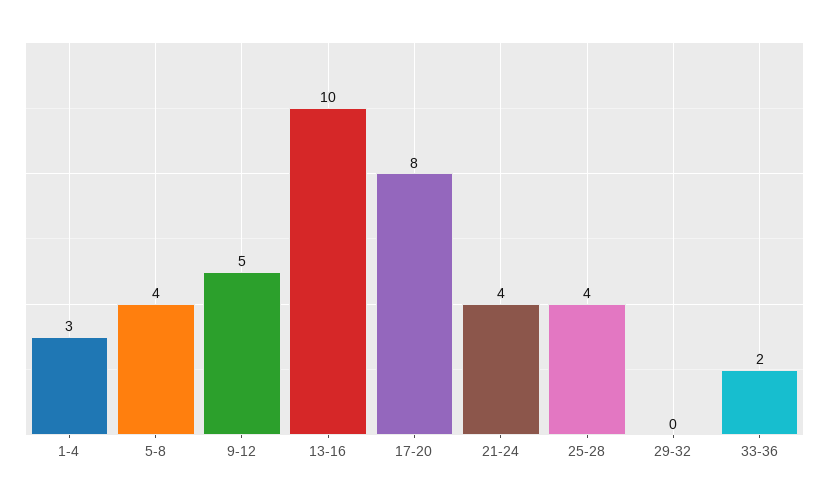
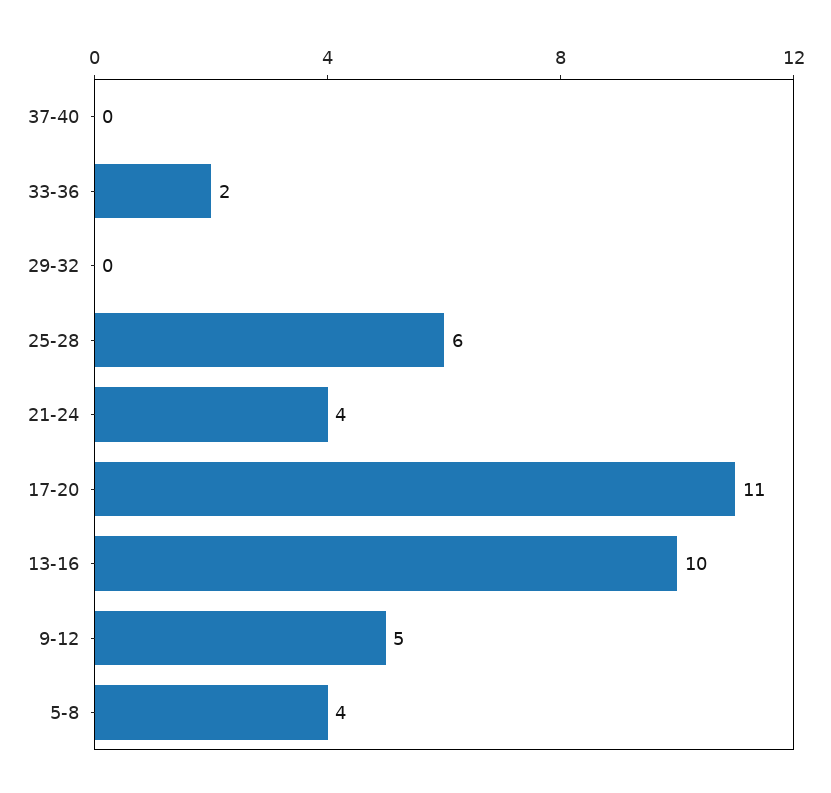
1-4: 3 -> none
17-20: 8 -> 11
25-28: 4 -> 6
37-40: none -> 0

